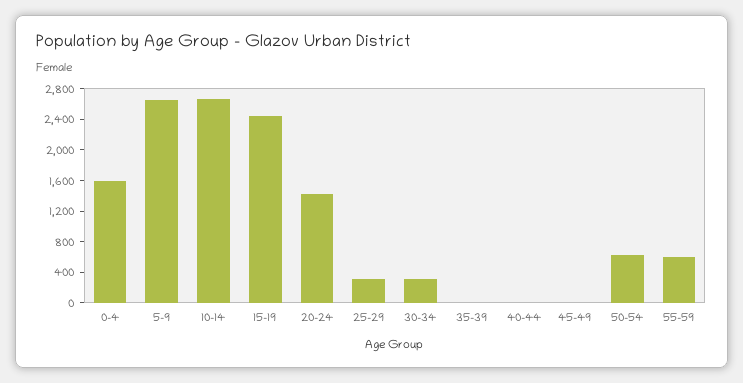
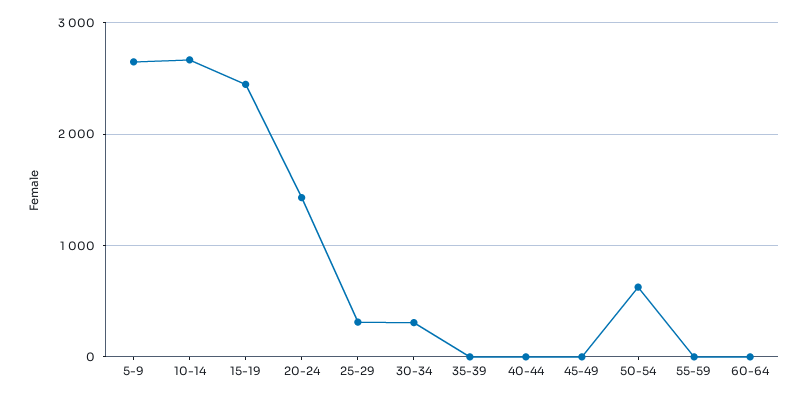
0-4: 1600 -> none
55-59: 600 -> 0
60-64: none -> 0

